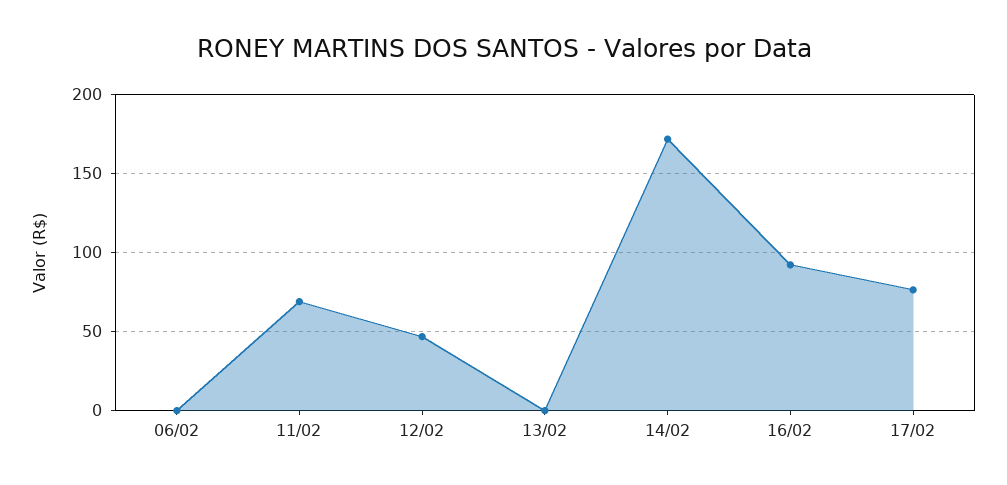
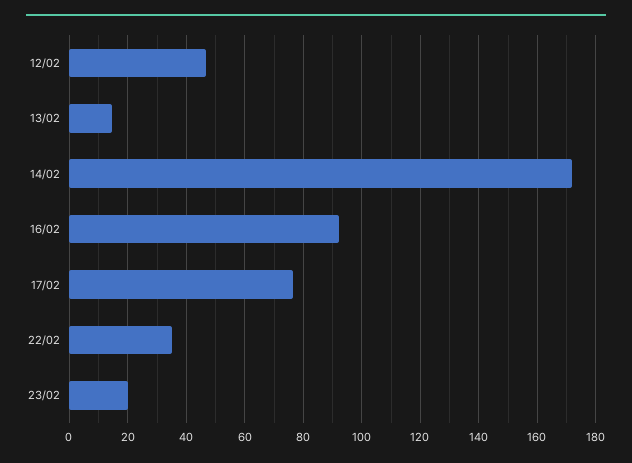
06/02: 0 -> none
11/02: 70 -> none
13/02: 0 -> 15
22/02: none -> 35
23/02: none -> 20

